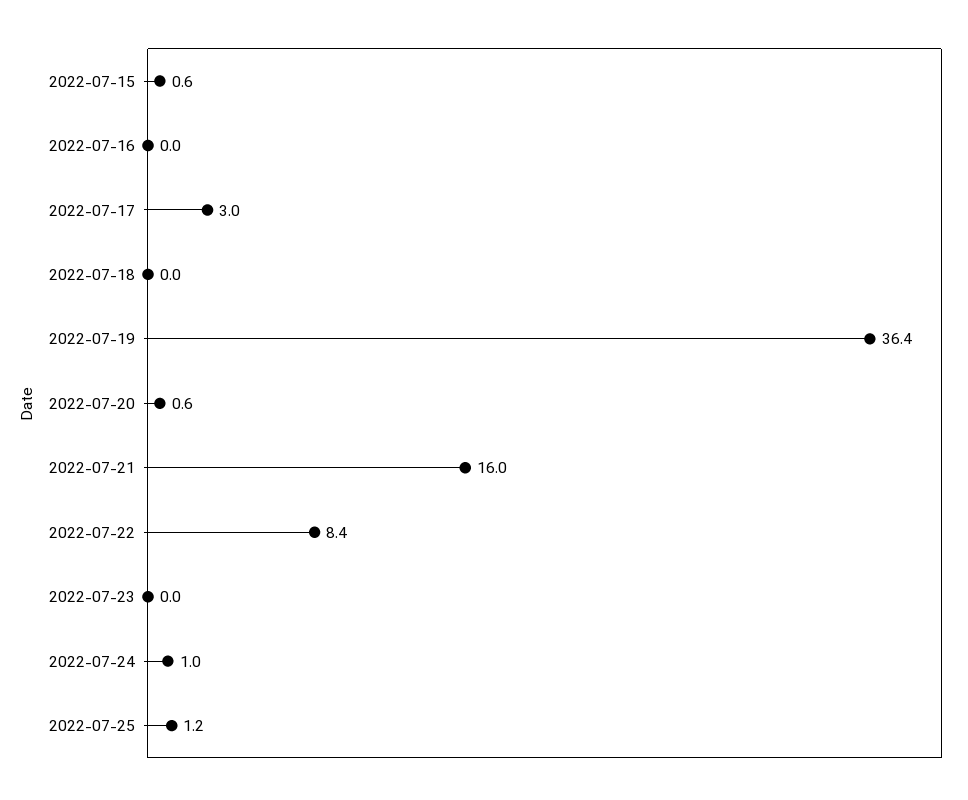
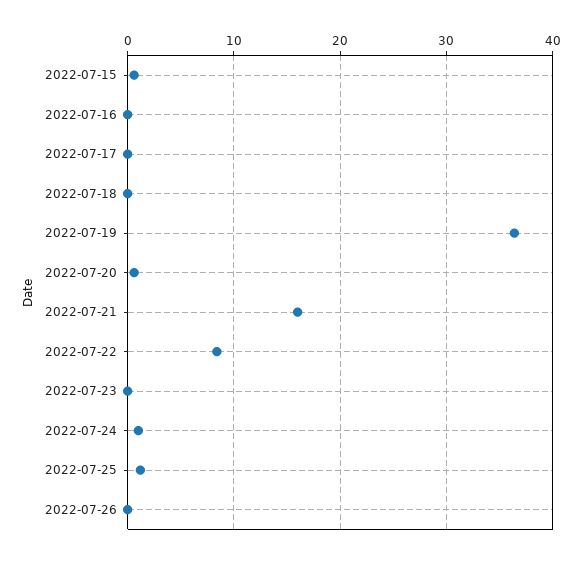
2022-07-17: 3 -> 0
2022-07-26: none -> 0

